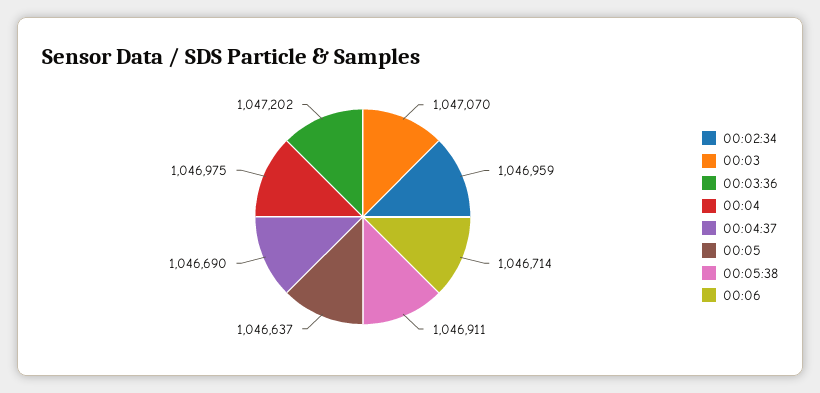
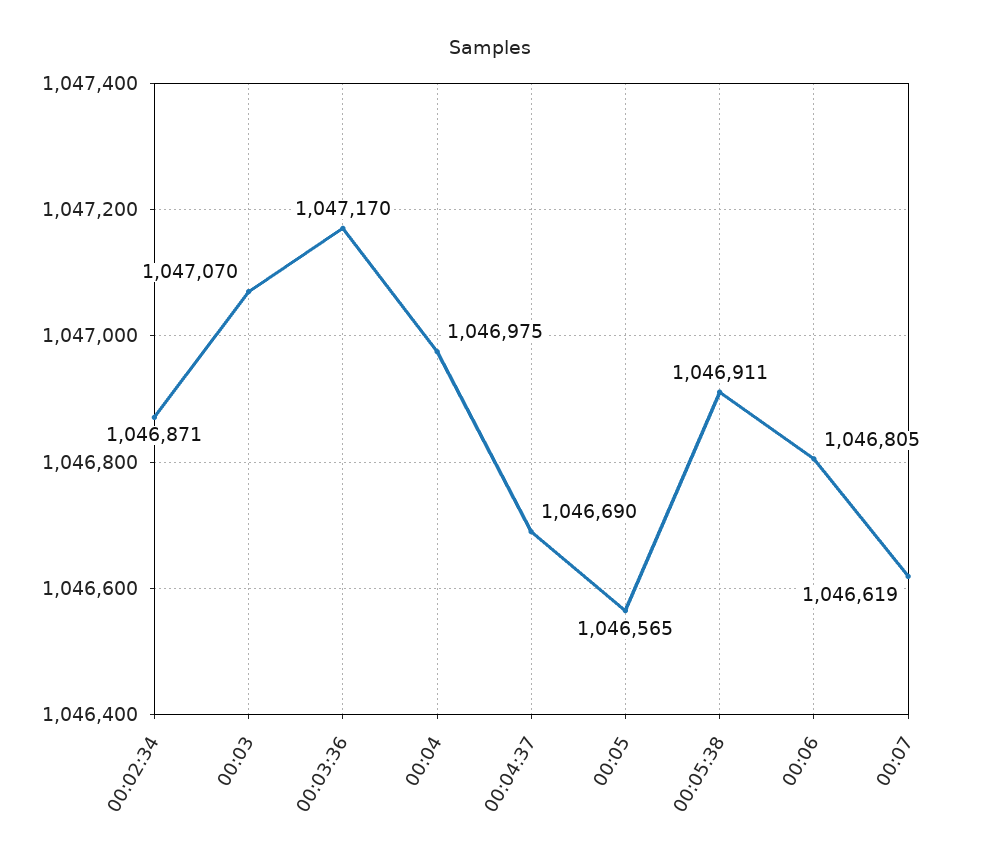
00:02:34: 1046959 -> 1046871
00:03:36: 1047202 -> 1047170
00:05: 1046637 -> 1046565
00:06: 1046714 -> 1046805
00:07: none -> 1046619

